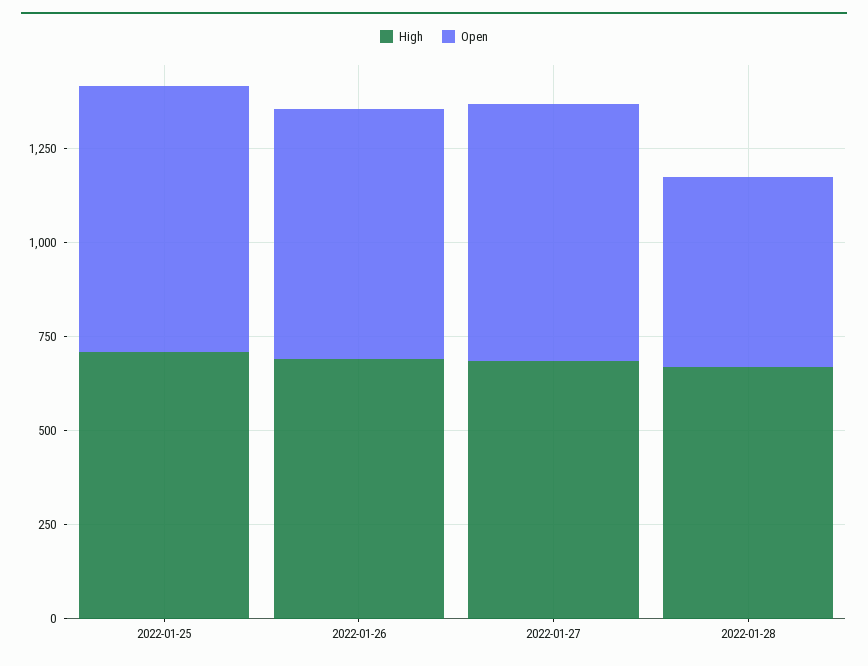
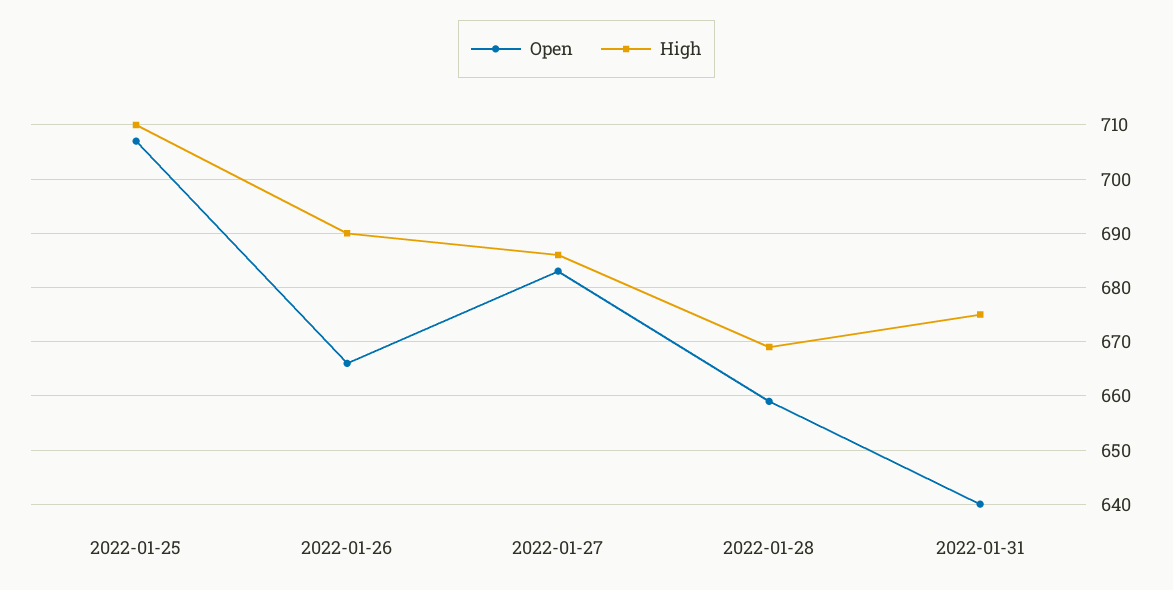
Open, 2022-01-28: 500 -> 660
Open, 2022-01-31: none -> 640
High, 2022-01-31: none -> 675

